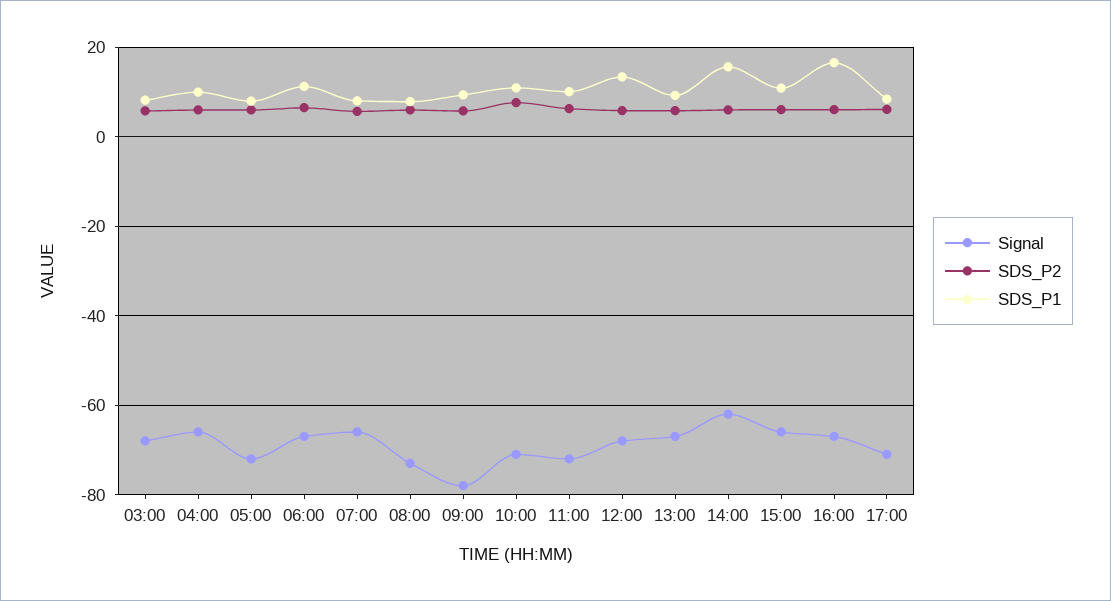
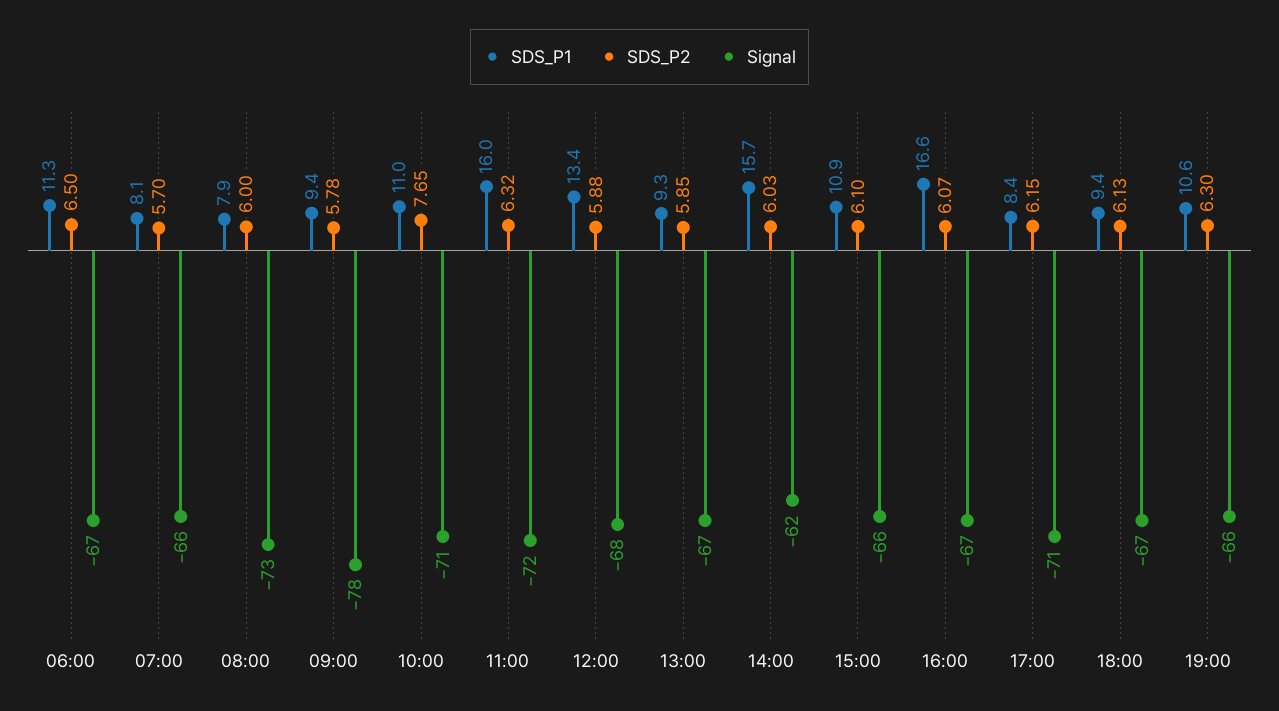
Signal, 03:00: -68 -> none
SDS_P2, 03:00: 6 -> none
SDS_P1, 03:00: 8 -> none
Signal, 04:00: -66 -> none
SDS_P2, 04:00: 6 -> none
SDS_P1, 04:00: 10 -> none
Signal, 05:00: -72 -> none
SDS_P2, 05:00: 6 -> none
SDS_P1, 05:00: 8 -> none
SDS_P1, 11:00: 10 -> 16
SDS_P1, 18:00: none -> 9.4
SDS_P2, 18:00: none -> 6.13
Signal, 18:00: none -> -67
SDS_P1, 19:00: none -> 10.6
SDS_P2, 19:00: none -> 6.3
Signal, 19:00: none -> -66

